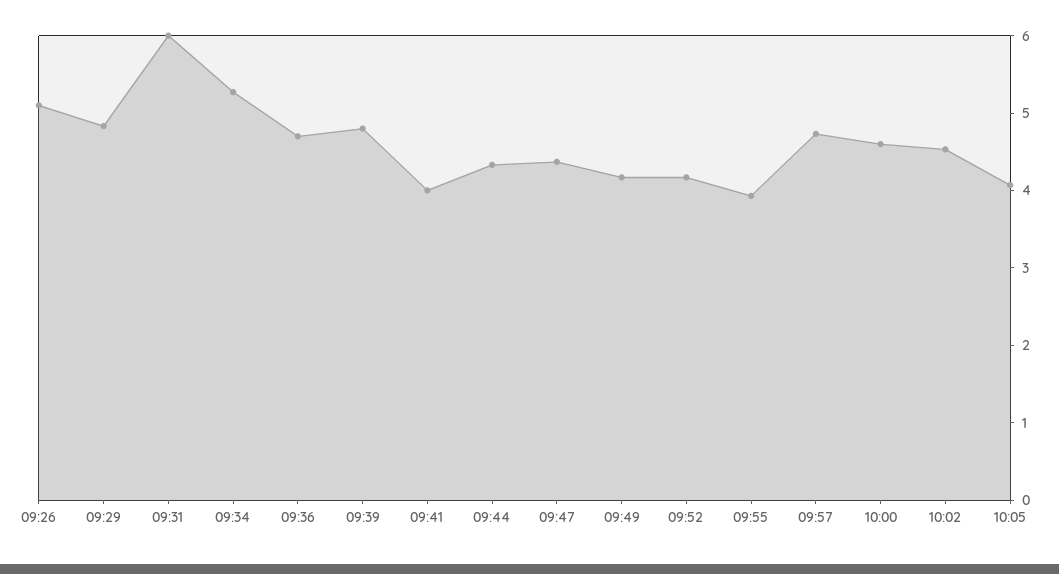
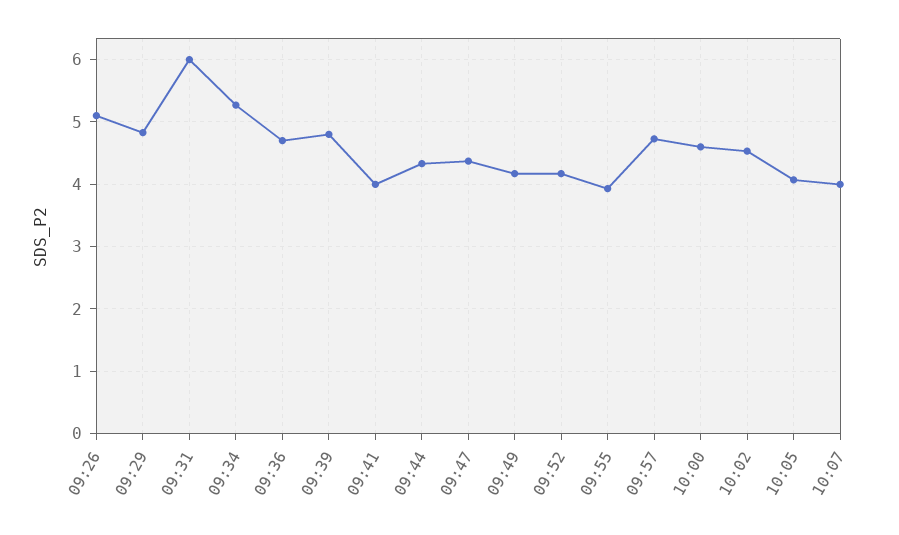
10:07: none -> 4

